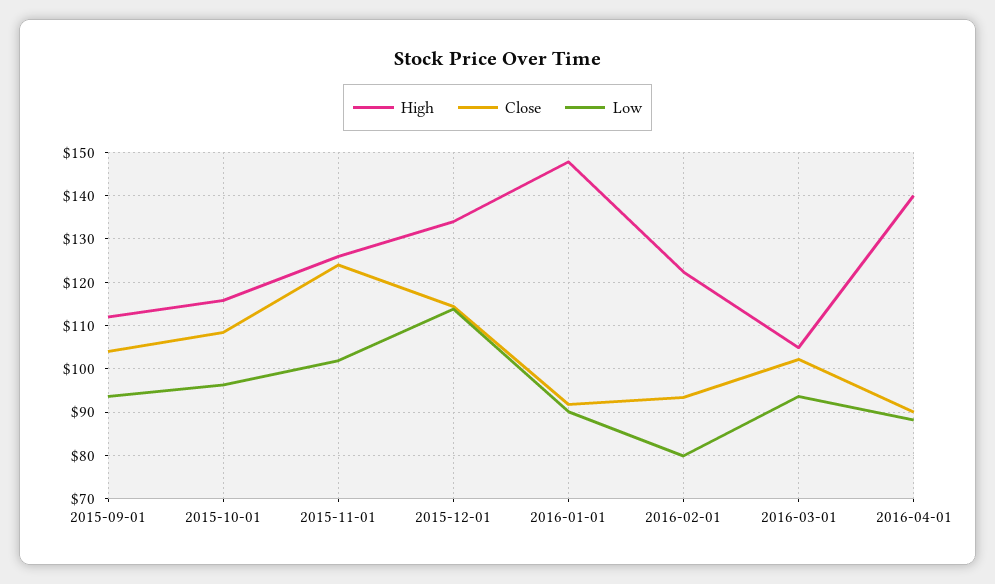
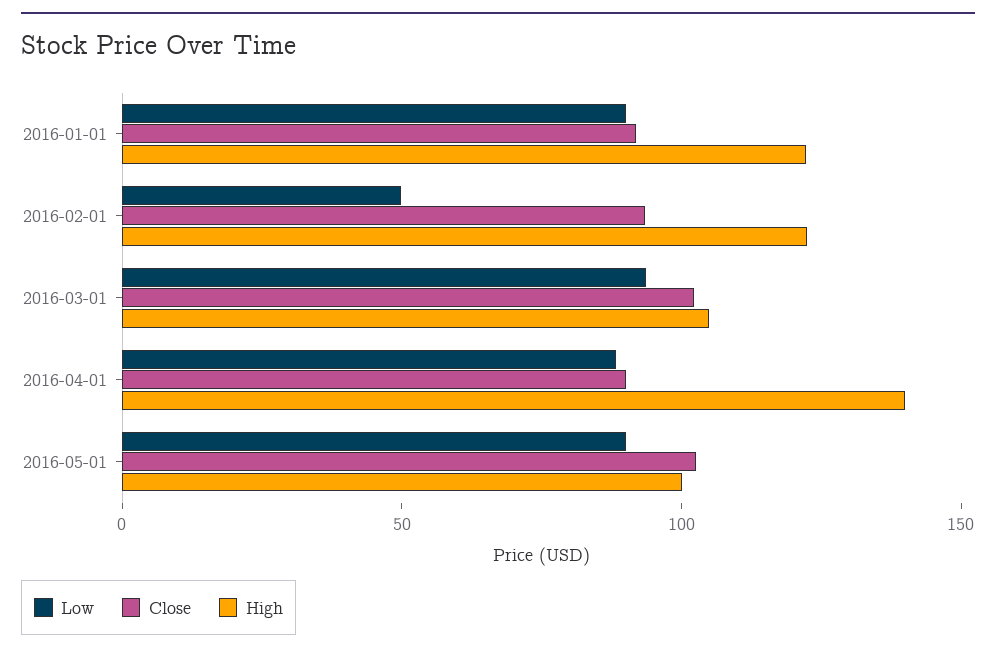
High, 2015-09-01: 112 -> none
Close, 2015-09-01: 104 -> none
Low, 2015-09-01: 94 -> none
High, 2015-10-01: 116 -> none
Close, 2015-10-01: 108 -> none
Low, 2015-10-01: 96 -> none
High, 2015-11-01: 126 -> none
Close, 2015-11-01: 124 -> none
Low, 2015-11-01: 102 -> none
High, 2015-12-01: 134 -> none
Close, 2015-12-01: 114 -> none
Low, 2015-12-01: 114 -> none
High, 2016-01-01: 148 -> 120
Low, 2016-02-01: 80 -> 50
Low, 2016-05-01: none -> 90
Close, 2016-05-01: none -> 100
High, 2016-05-01: none -> 100

